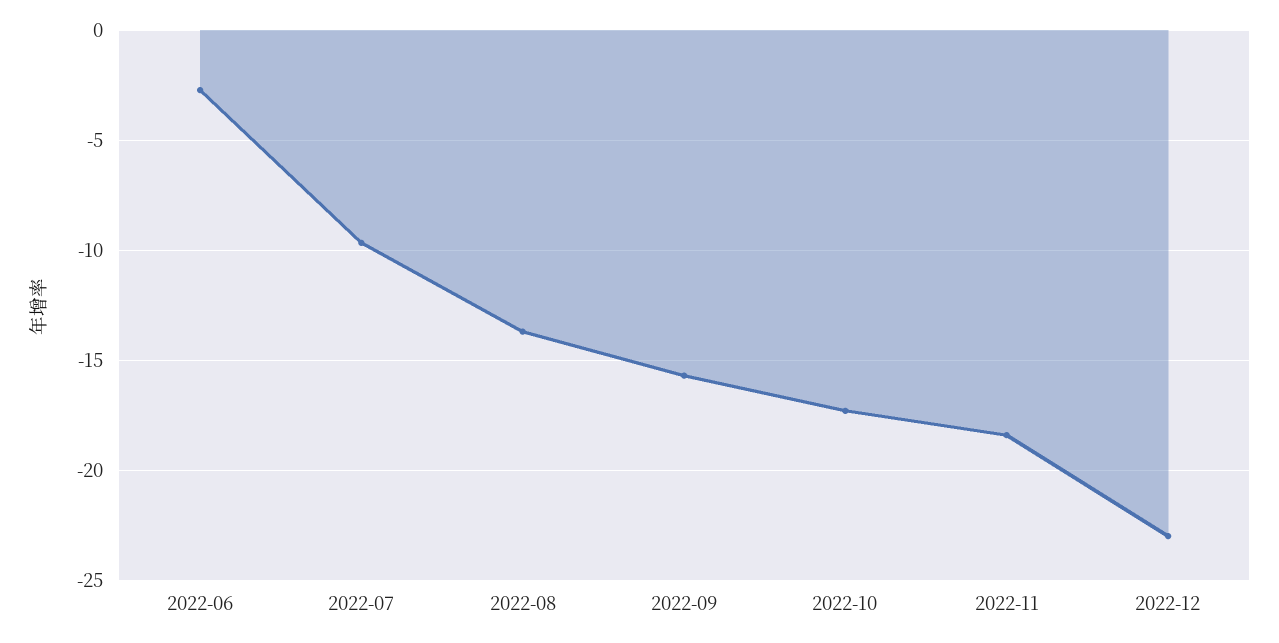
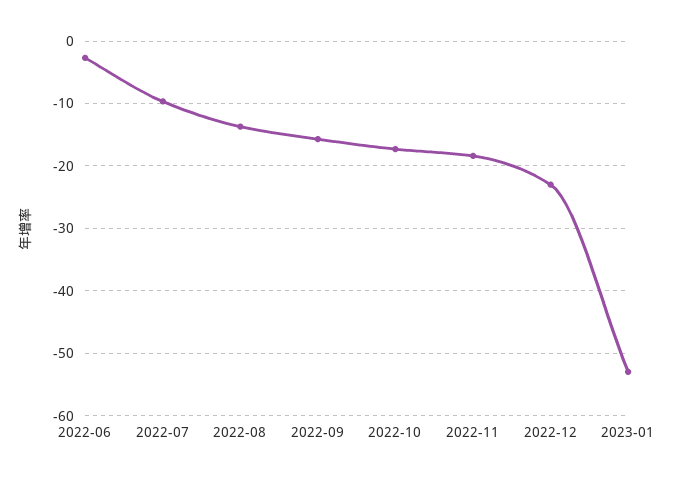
2023-01: none -> -53

